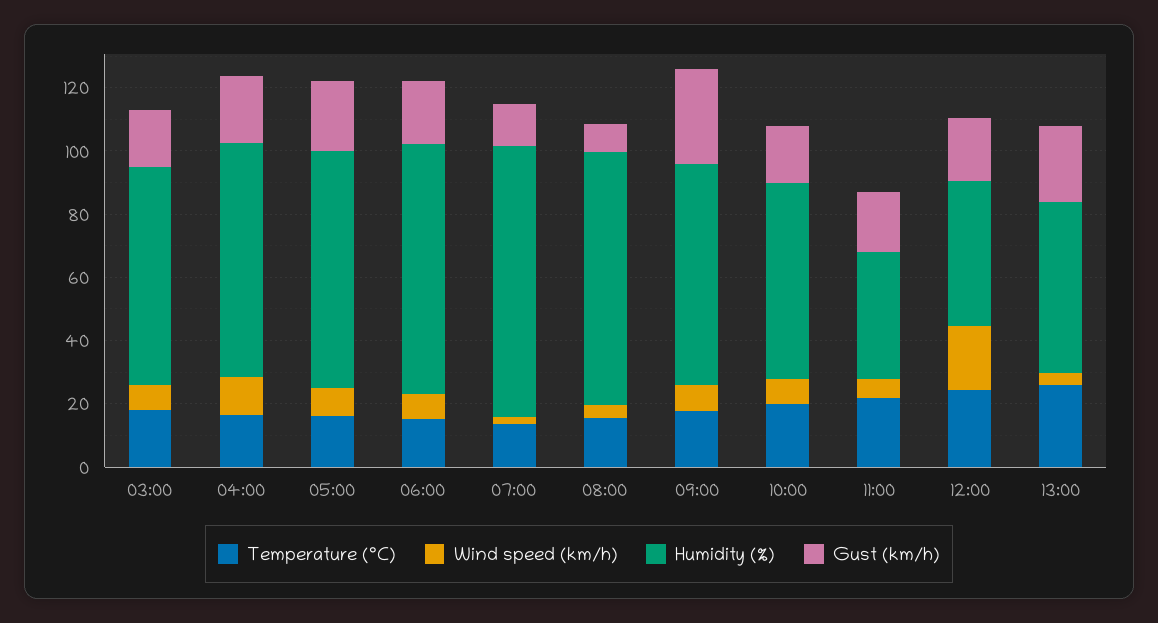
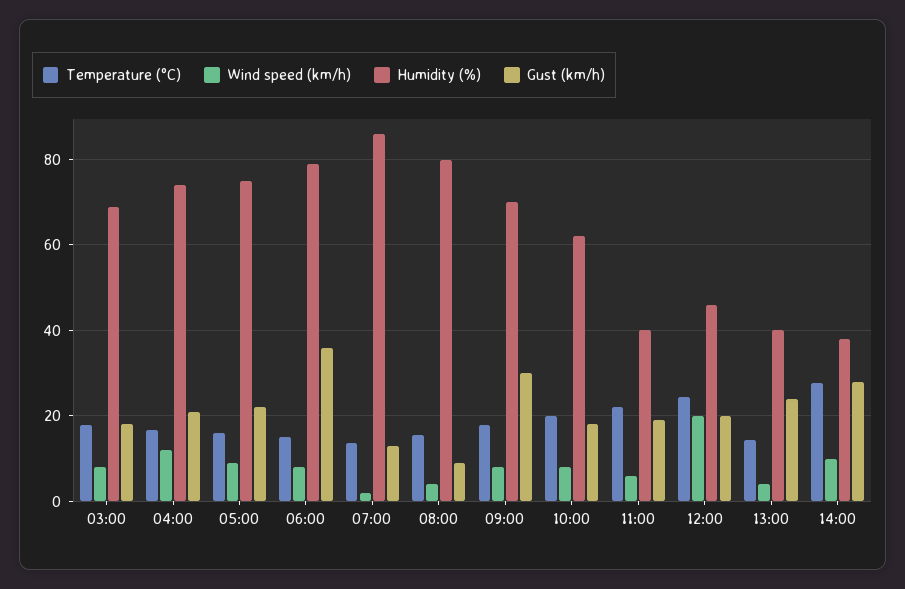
Gust (km/h), 06:00: 20 -> 36
Temperature (°C), 13:00: 25 -> 14
Humidity (%), 13:00: 55 -> 40
Temperature (°C), 14:00: none -> 28
Wind speed (km/h), 14:00: none -> 10
Humidity (%), 14:00: none -> 38
Gust (km/h), 14:00: none -> 28

